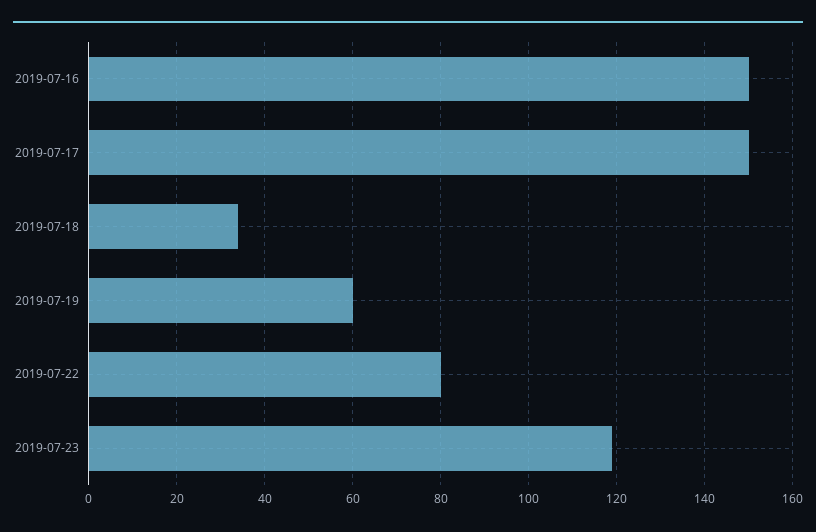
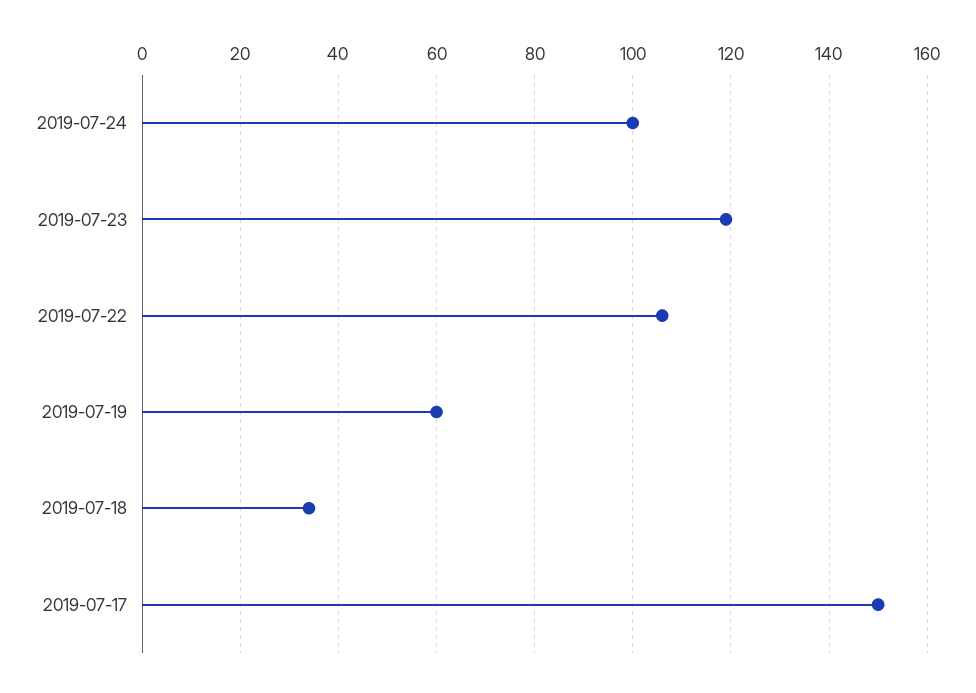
2019-07-16: 150 -> none
2019-07-22: 80 -> 105
2019-07-24: none -> 100

